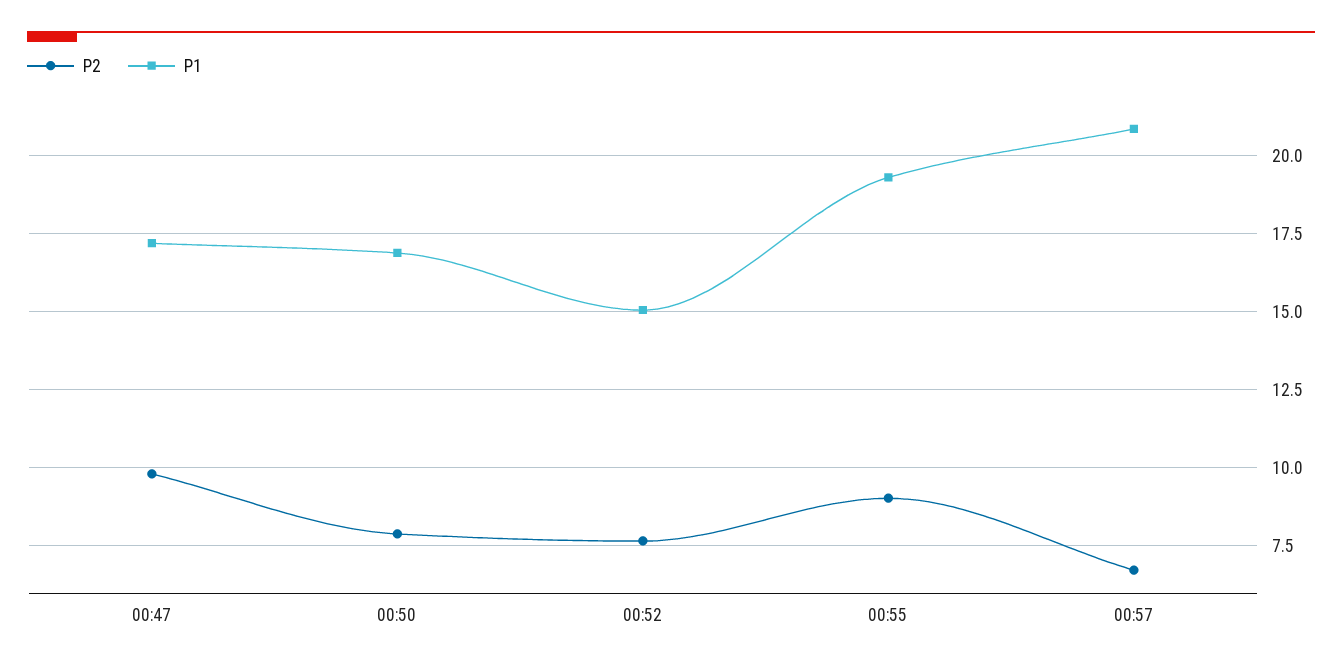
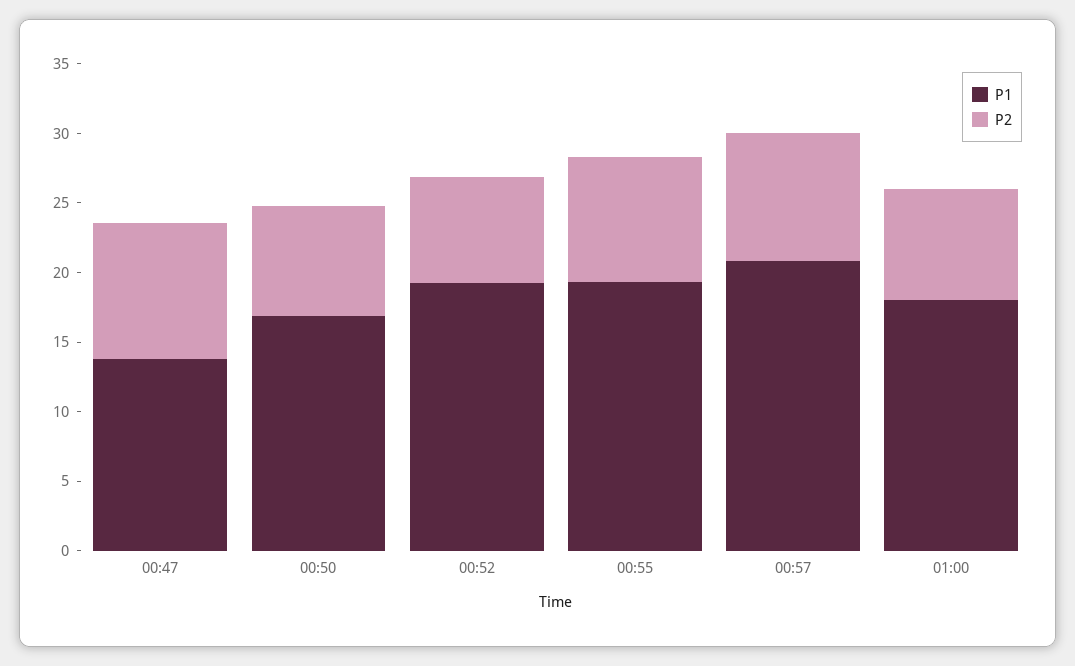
P1, 00:47: 17.25 -> 14
P1, 00:52: 15 -> 19
P2, 00:57: 6.75 -> 9
P1, 01:00: none -> 18
P2, 01:00: none -> 8

